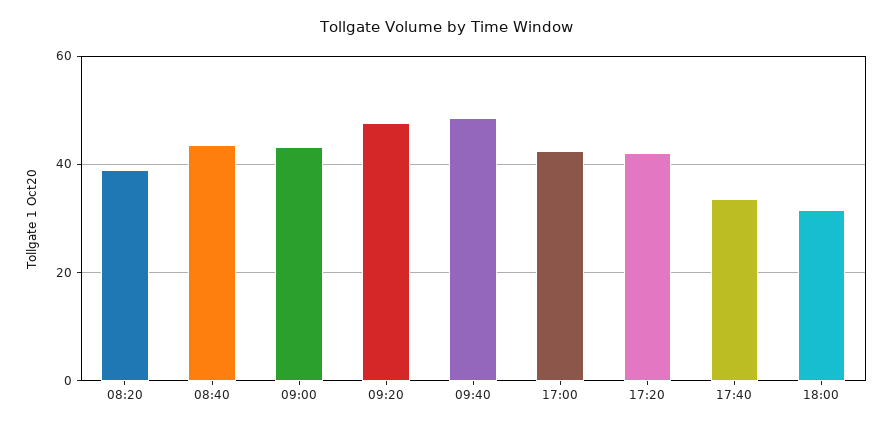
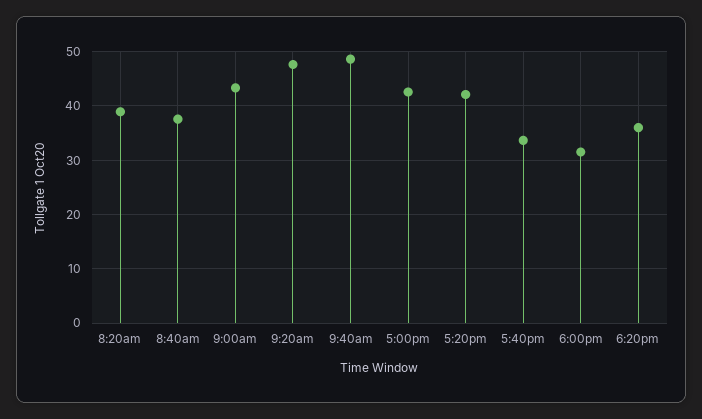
08:40: 44 -> 38
6:20pm: none -> 36

